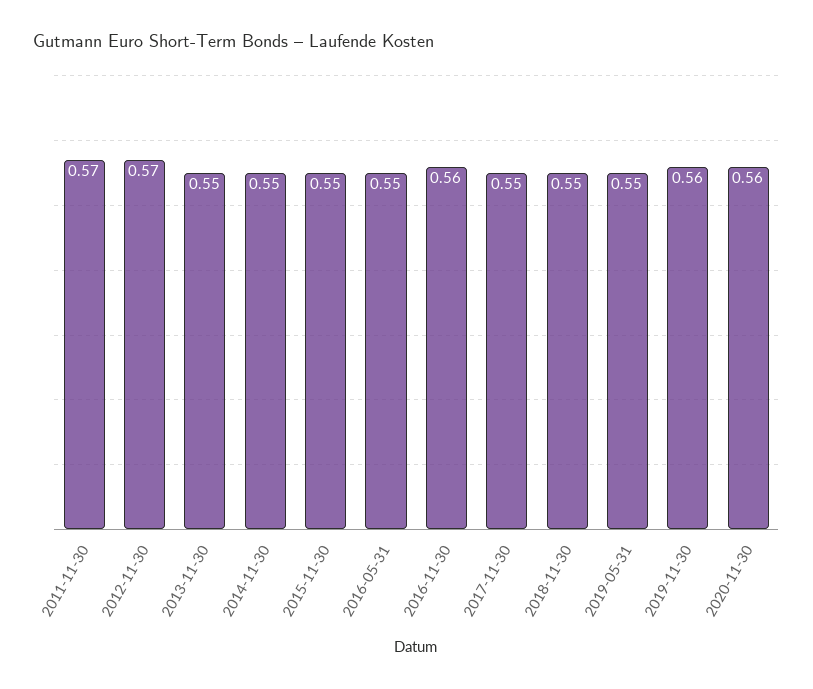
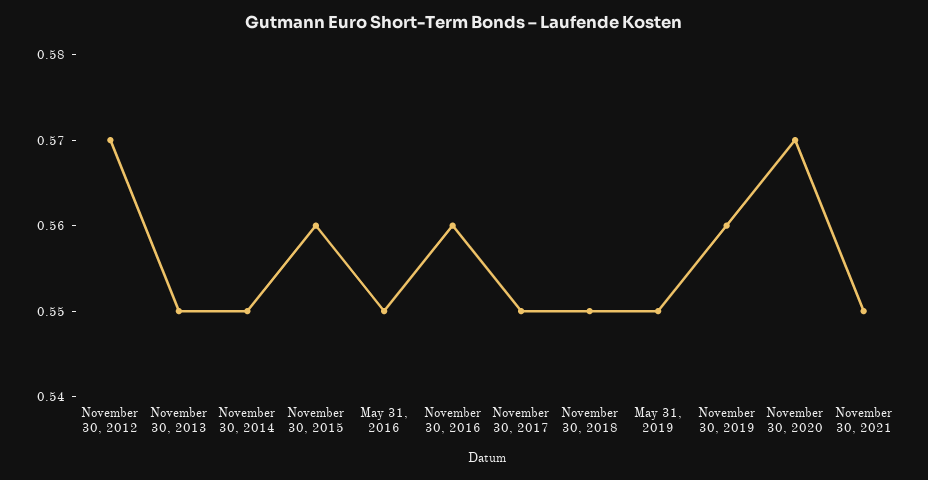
2011-11-30: 0.57 -> none
2015-11-30: 0.55 -> 0.56
2020-11-30: 0.56 -> 0.57
November 30, 2021: none -> 0.55

